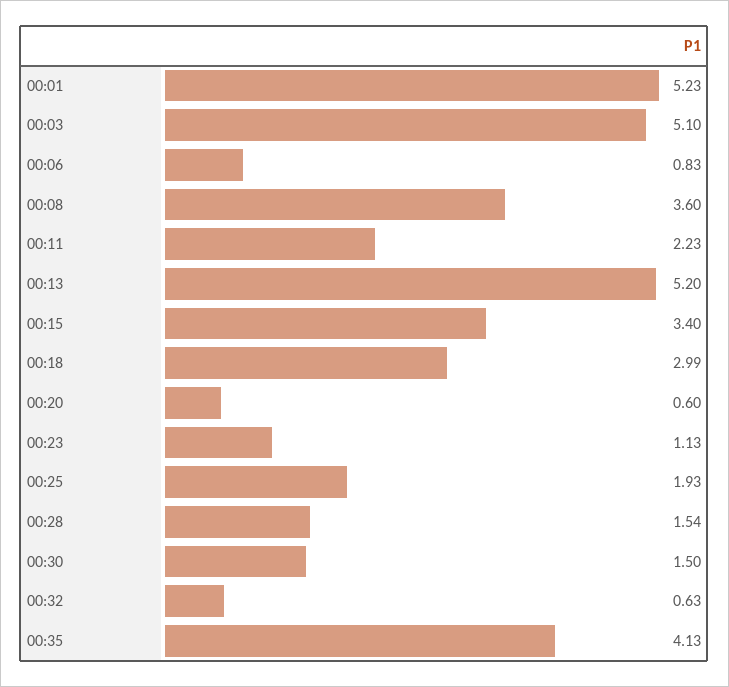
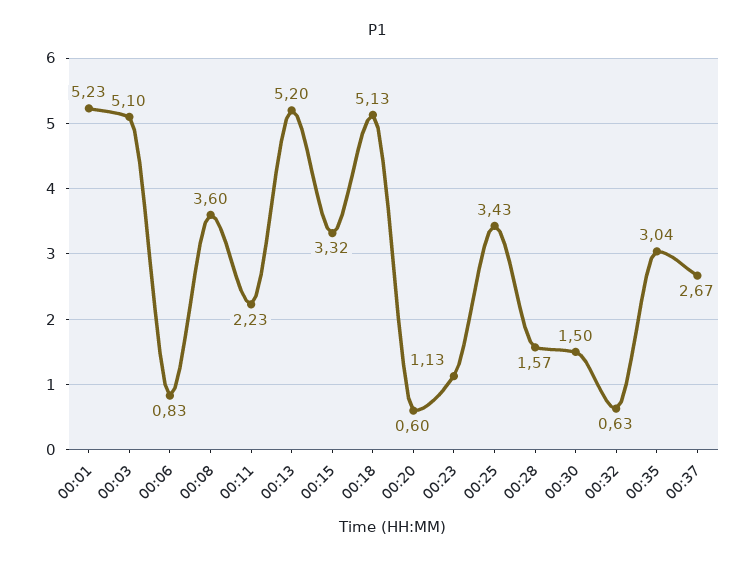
00:15: 3.4 -> 3.32
00:18: 2.99 -> 5.13
00:25: 1.93 -> 3.43
00:28: 1.54 -> 1.57
00:35: 4.13 -> 3.04
00:37: none -> 2.67

